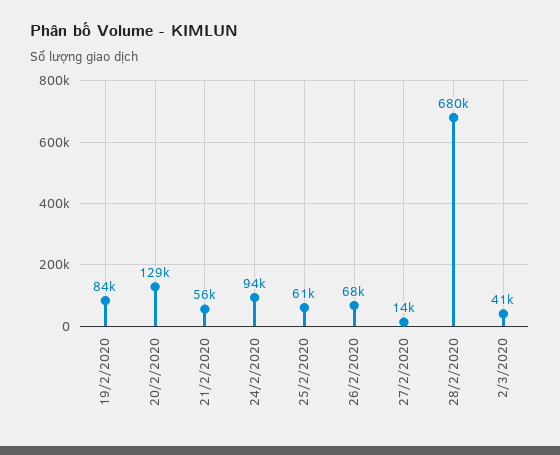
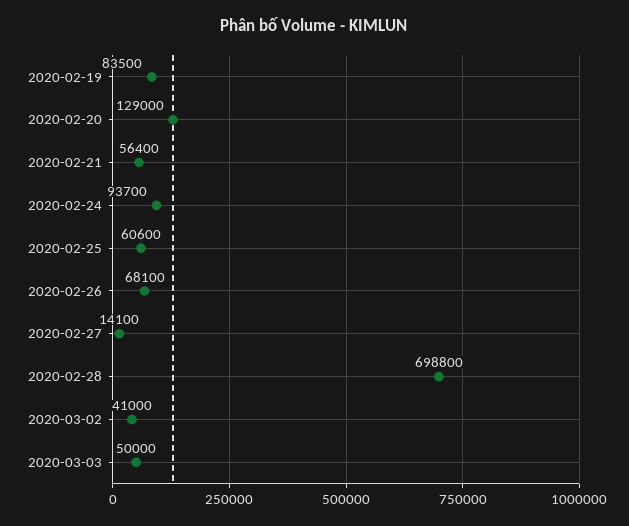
28/2/2020: 680000 -> 698800
2020-03-03: none -> 50000

